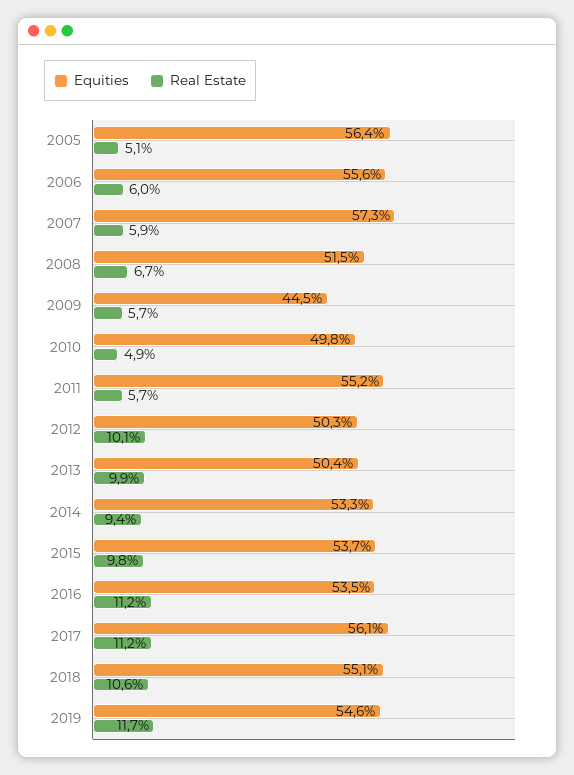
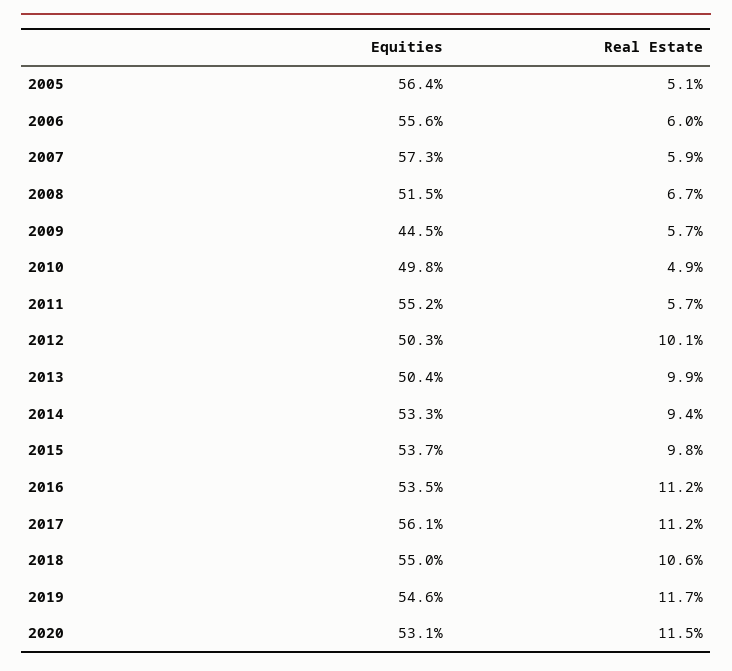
Equities, 2018: 55.1 -> 55
Equities, 2020: none -> 53.1
Real Estate, 2020: none -> 11.5

